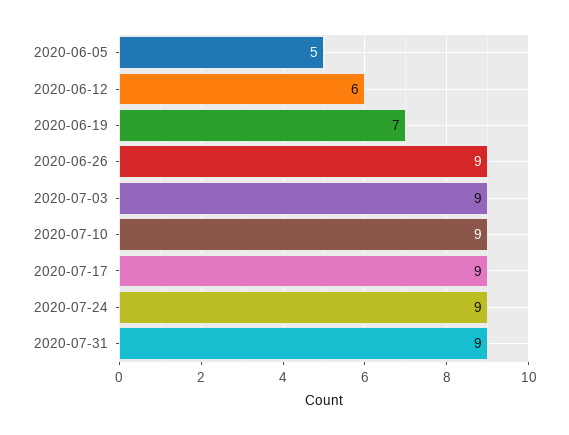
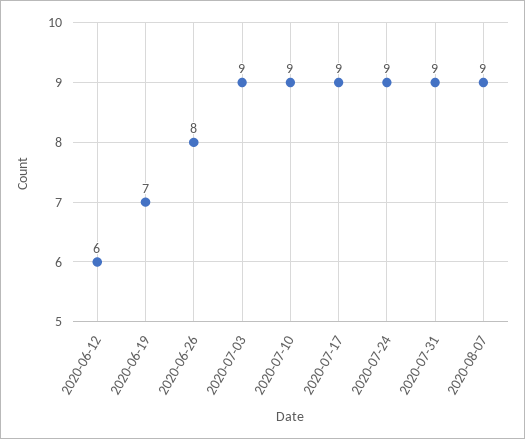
2020-06-05: 5 -> none
2020-06-26: 9 -> 8
2020-08-07: none -> 9

